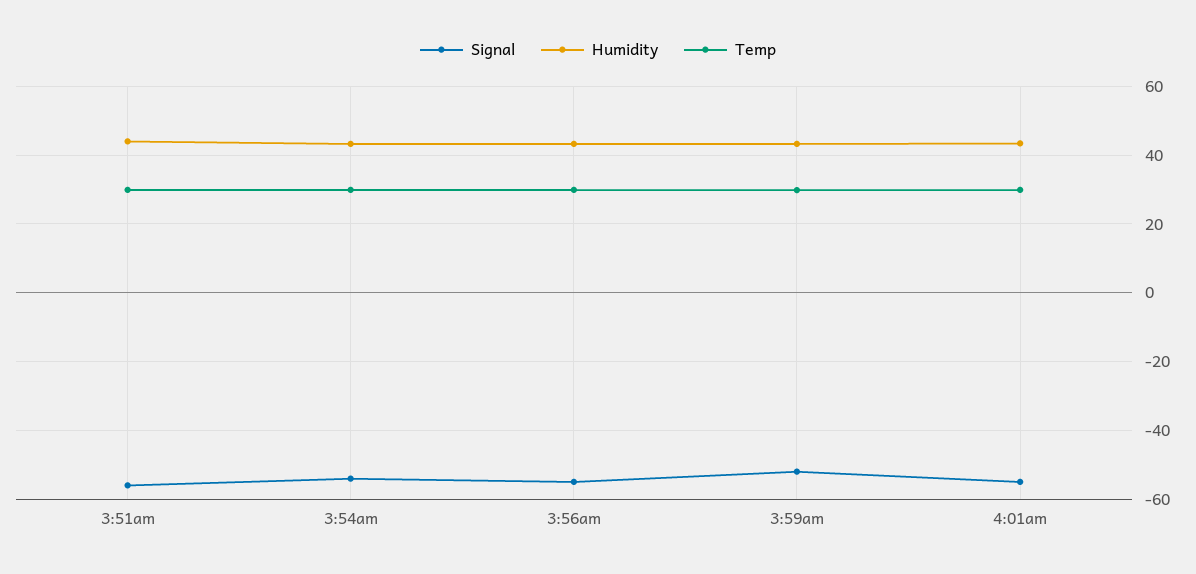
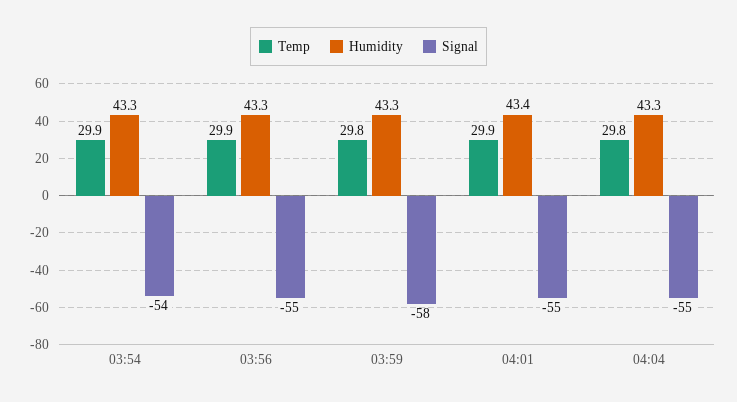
Signal, 3:51am: -56 -> none
Humidity, 3:51am: 44 -> none
Temp, 3:51am: 30 -> none
Signal, 3:59am: -52 -> -58
Temp, 04:04: none -> 29.8
Humidity, 04:04: none -> 43.3
Signal, 04:04: none -> -55

